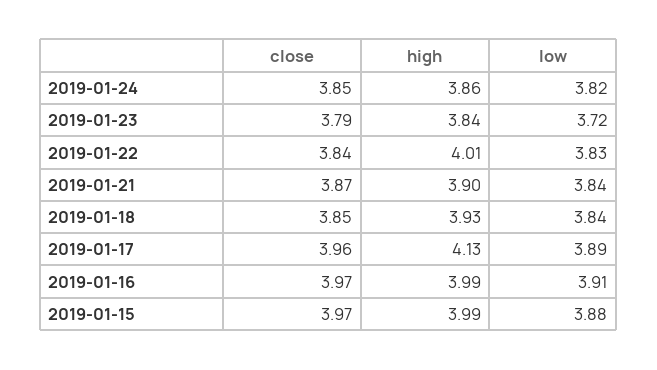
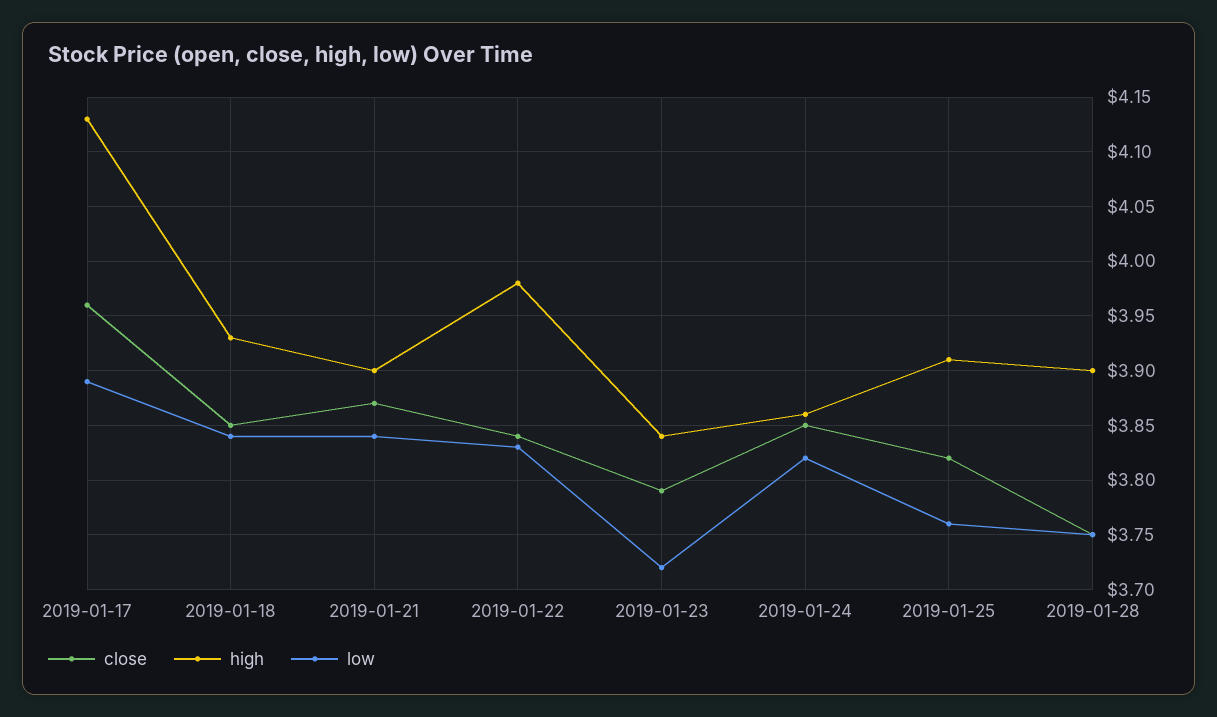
high, 2019-01-22: 4.01 -> 3.98
close, 2019-01-16: 3.97 -> none
high, 2019-01-16: 3.99 -> none
low, 2019-01-16: 3.91 -> none
close, 2019-01-15: 3.97 -> none
high, 2019-01-15: 3.99 -> none
low, 2019-01-15: 3.88 -> none
close, 2019-01-25: none -> 3.82
high, 2019-01-25: none -> 3.91
low, 2019-01-25: none -> 3.76
close, 2019-01-28: none -> 3.75
high, 2019-01-28: none -> 3.9
low, 2019-01-28: none -> 3.75

